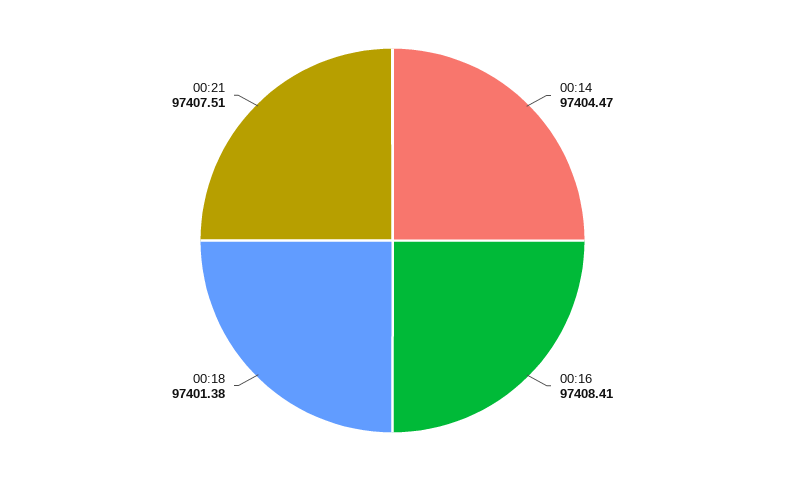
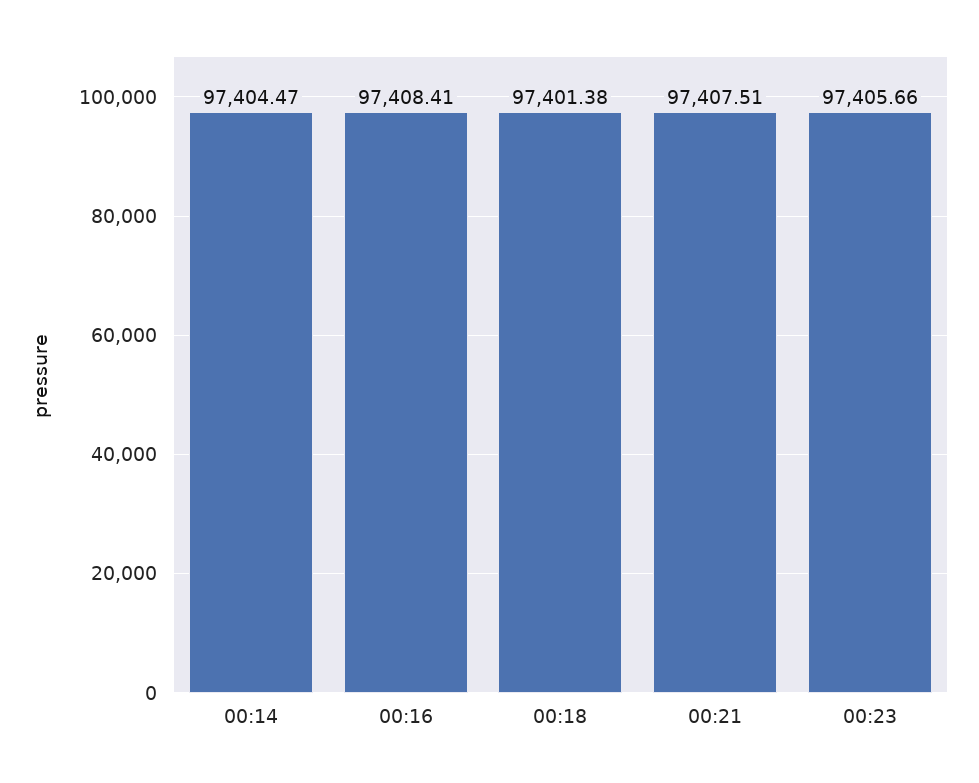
00:23: none -> 97405.66

